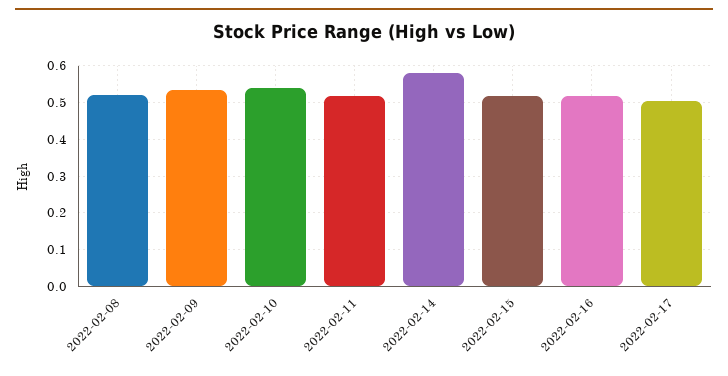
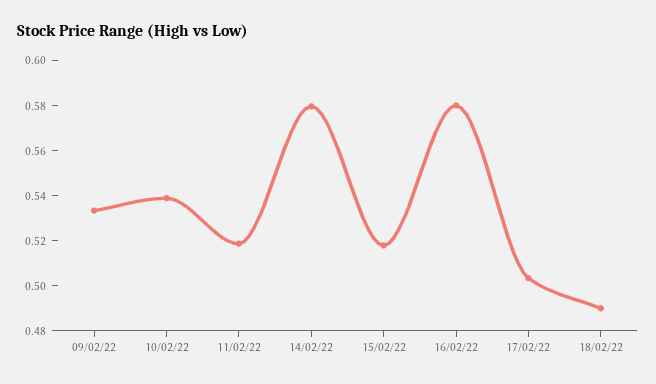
2022-02-08: 0.52 -> none
2022-02-16: 0.52 -> 0.58
18/02/22: none -> 0.49

